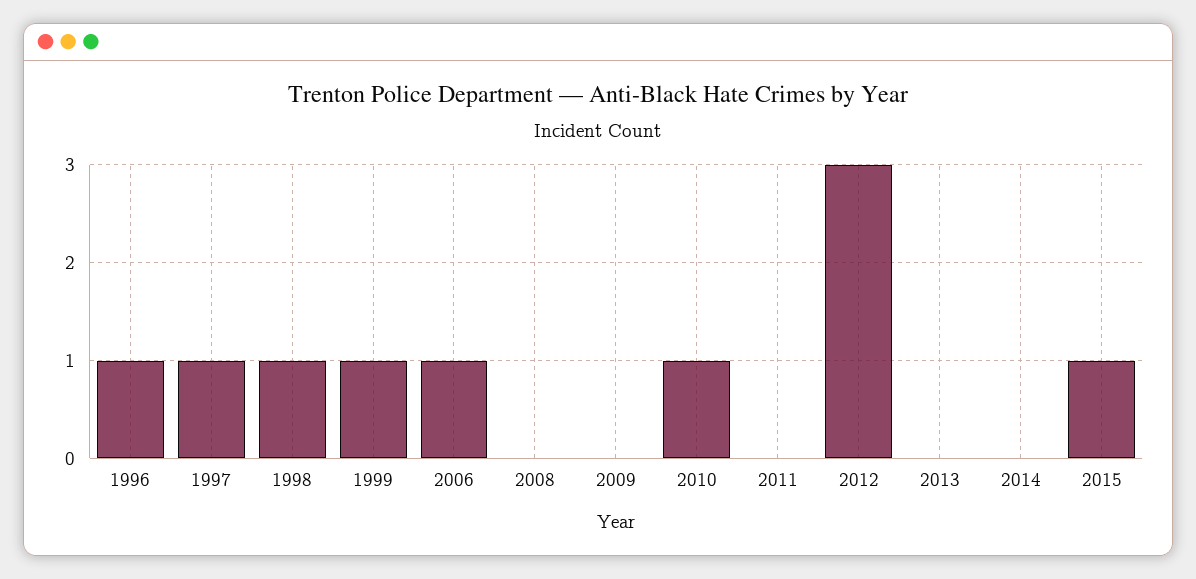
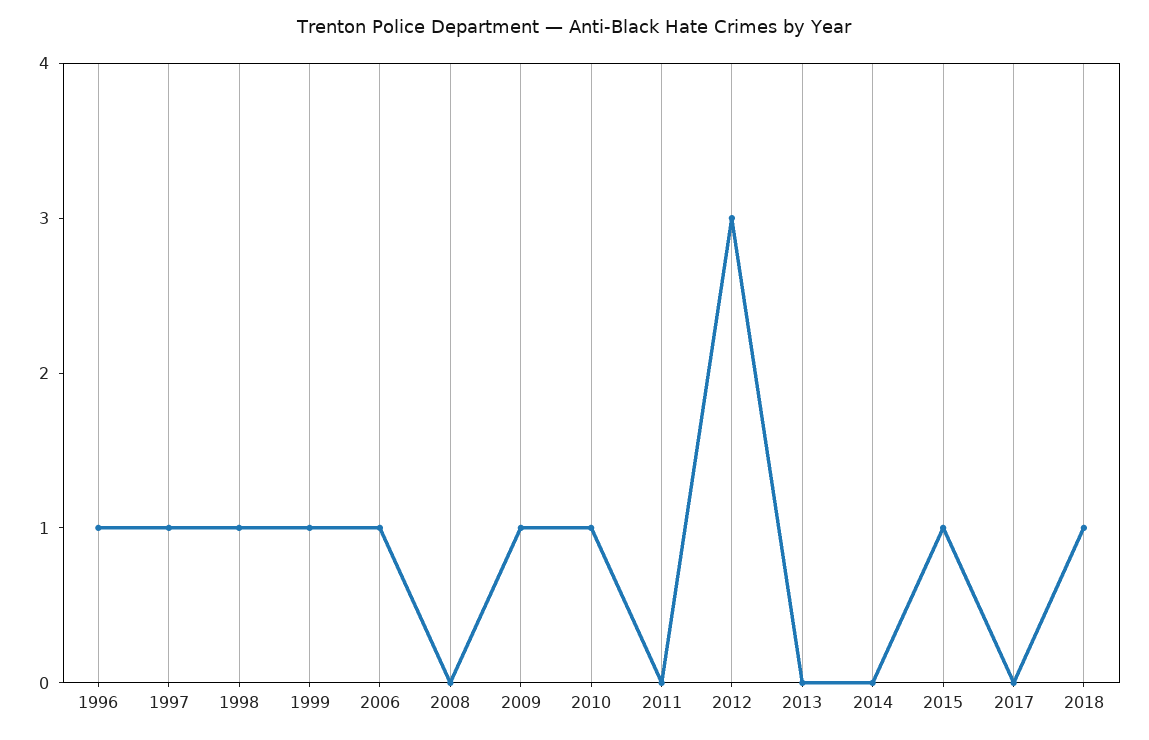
2009: 0 -> 1
2017: none -> 0
2018: none -> 1

